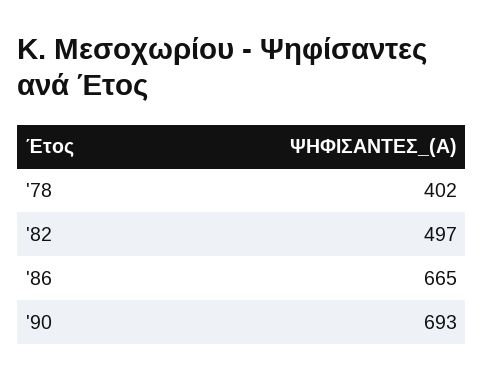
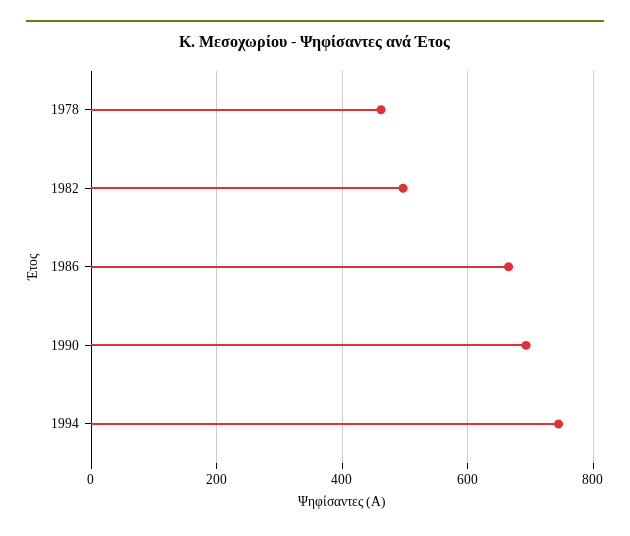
'78: 402 -> 460
1994: none -> 740

